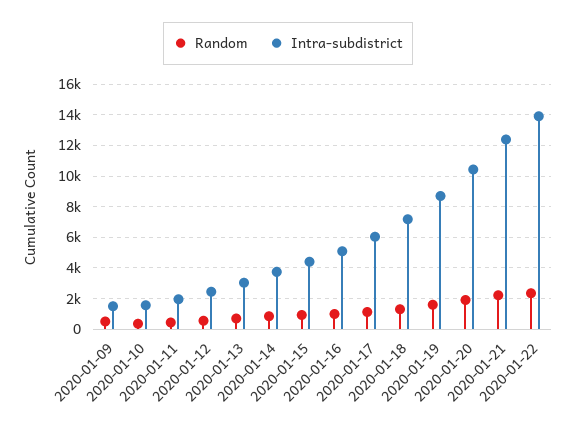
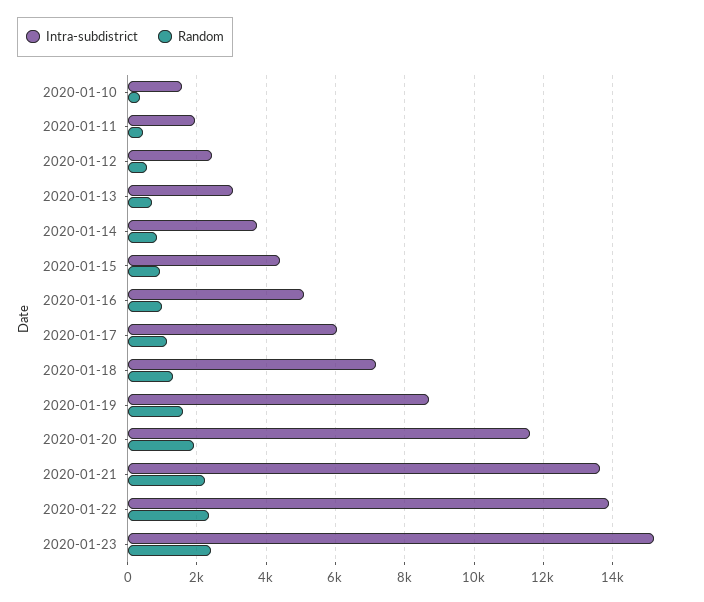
Random, 2020-01-09: 500 -> none
Intra-subdistrict, 2020-01-09: 1500 -> none
Intra-subdistrict, 2020-01-20: 10500 -> 11600
Intra-subdistrict, 2020-01-21: 12500 -> 13600
Intra-subdistrict, 2020-01-23: none -> 15200
Random, 2020-01-23: none -> 2400

